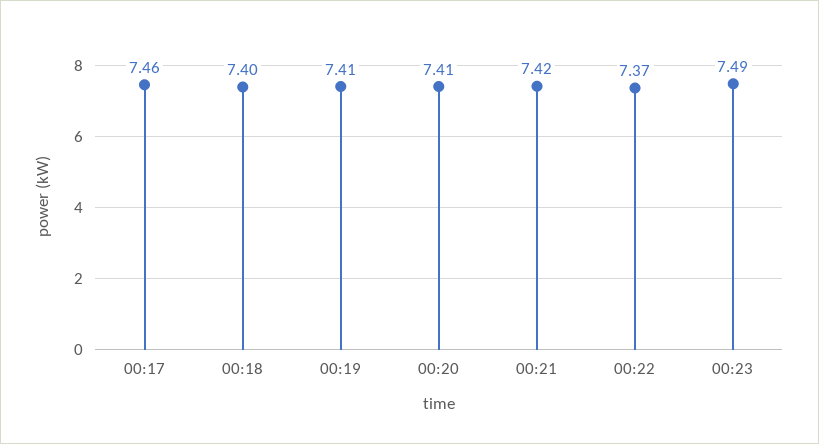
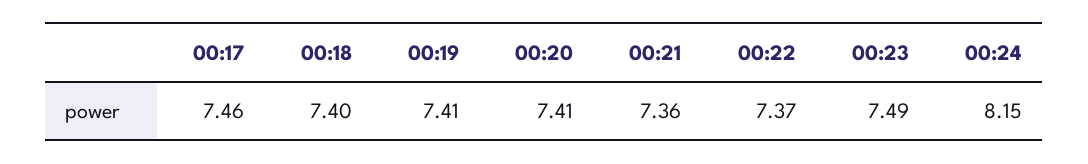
00:21: 7.42 -> 7.36
00:24: none -> 8.15

